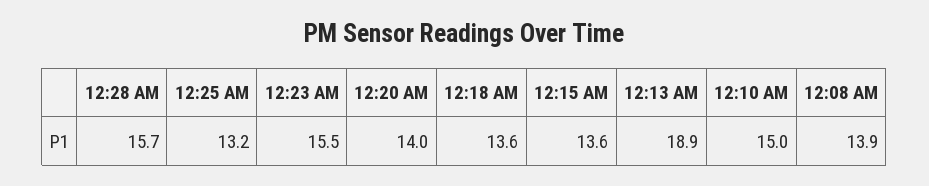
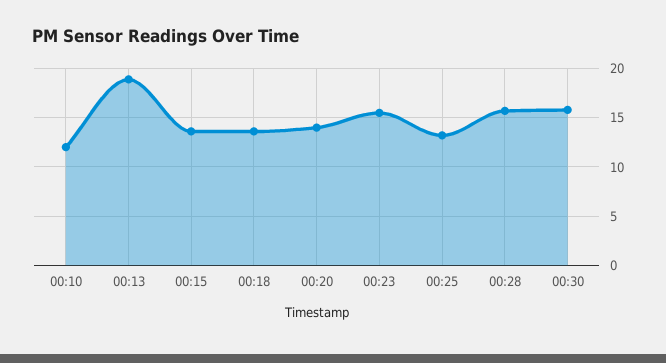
12:10 AM: 15 -> 12
12:08 AM: 13.9 -> none
00:30: none -> 16

